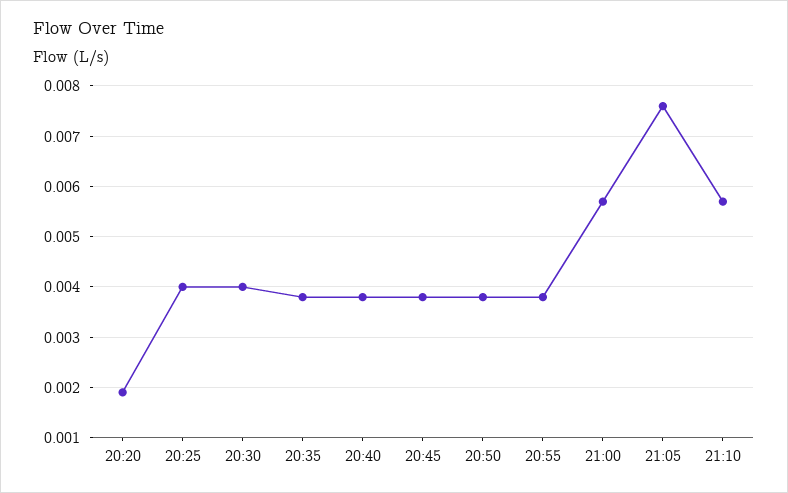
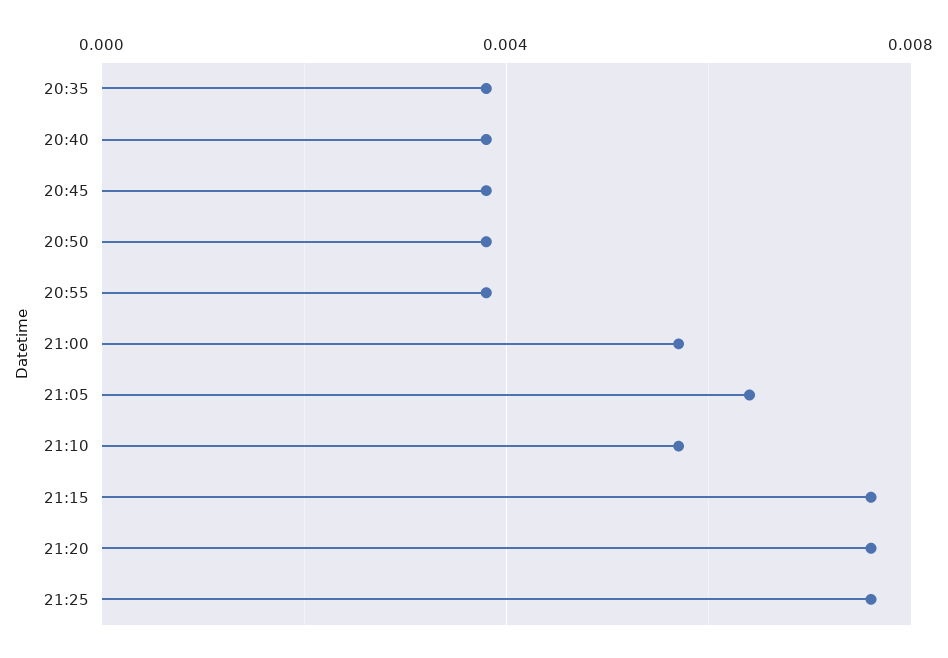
20:20: 0.002 -> none
20:25: 0.004 -> none
20:30: 0.004 -> none
21:05: 0.0075 -> 0.0065
21:15: none -> 0.0075
21:20: none -> 0.0075
21:25: none -> 0.0075

